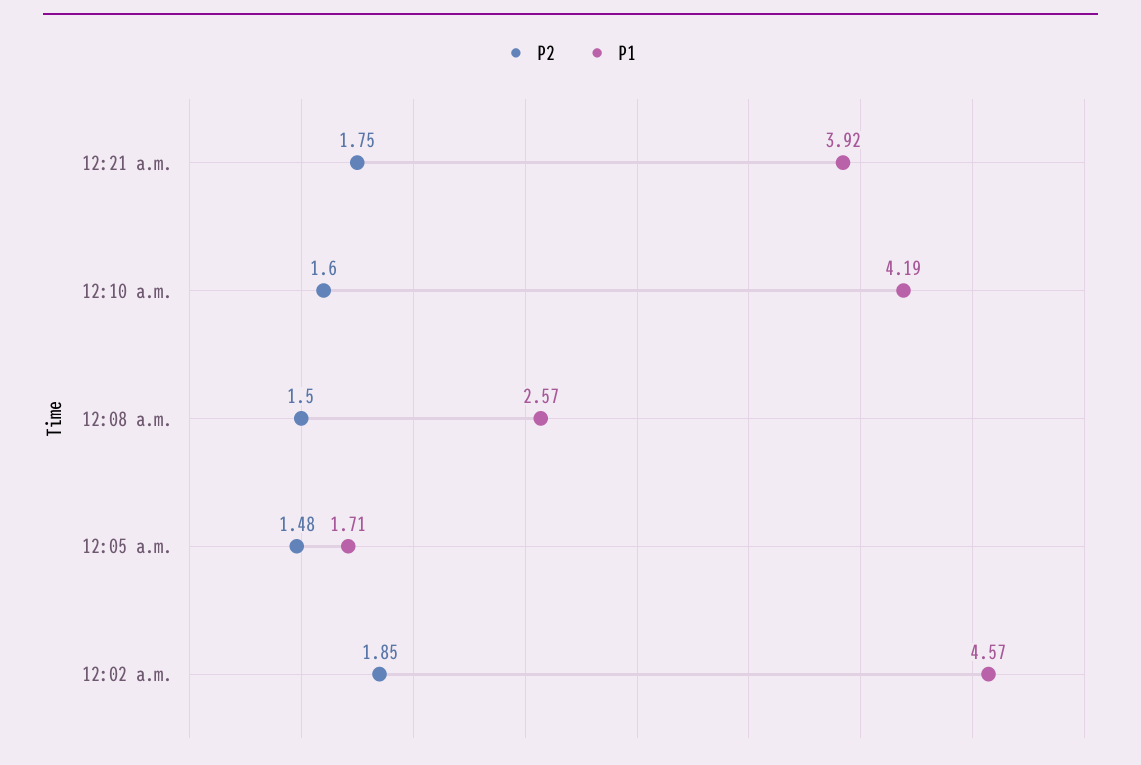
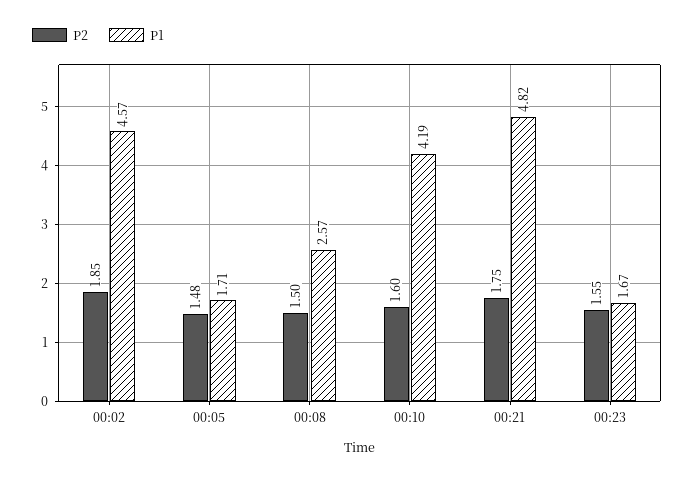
P1, 12:21 a.m.: 3.92 -> 4.82
P2, 00:23: none -> 1.55
P1, 00:23: none -> 1.67

